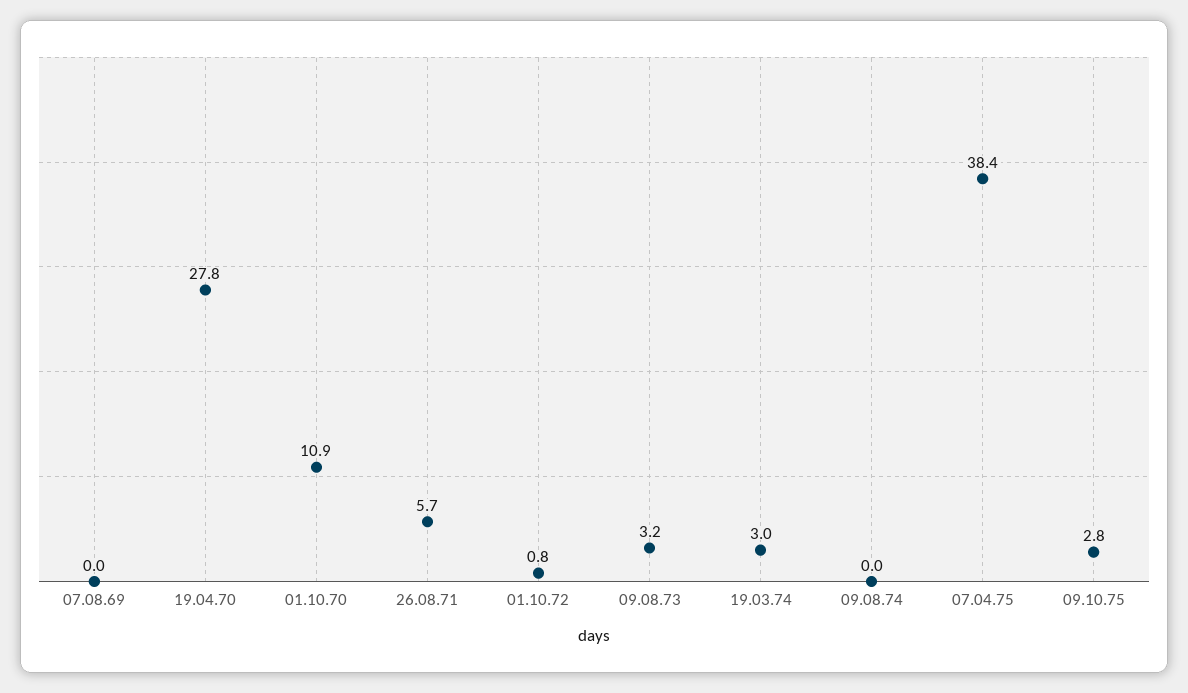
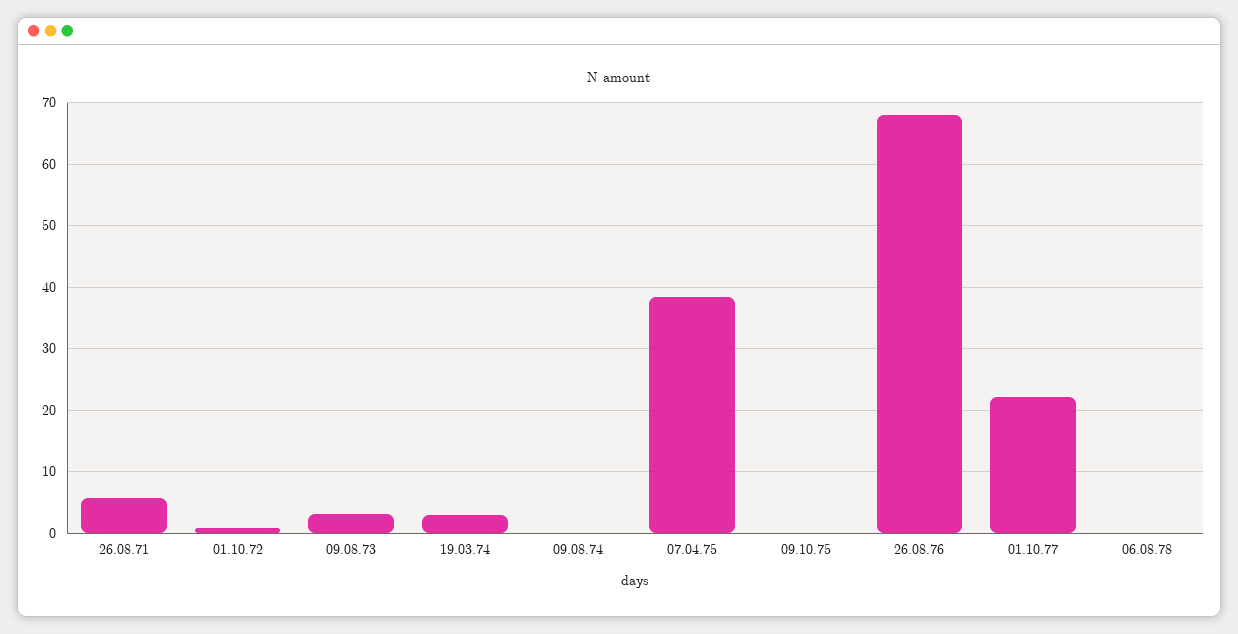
07.08.69: 0 -> none
19.04.70: 27.8 -> none
01.10.70: 10.9 -> none
09.10.75: 2.8 -> 0
26.08.76: none -> 68
01.10.77: none -> 22
06.08.78: none -> 0

